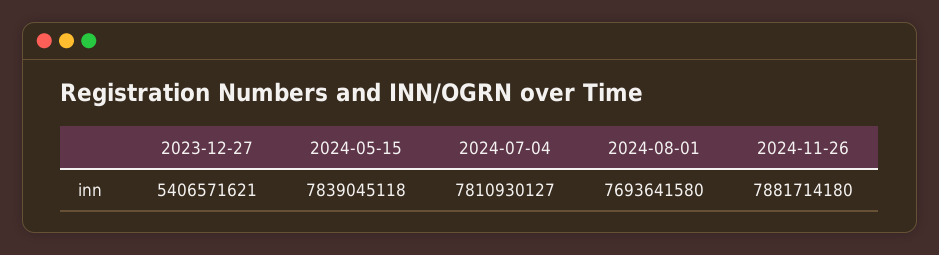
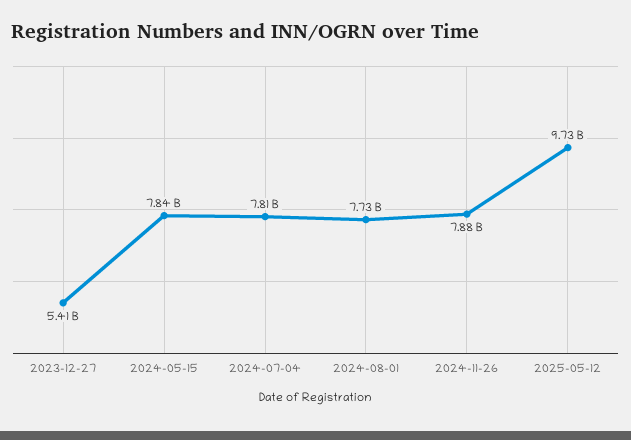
2024-08-01: 7693641580 -> 7730000000
2025-05-12: none -> 9730000000

